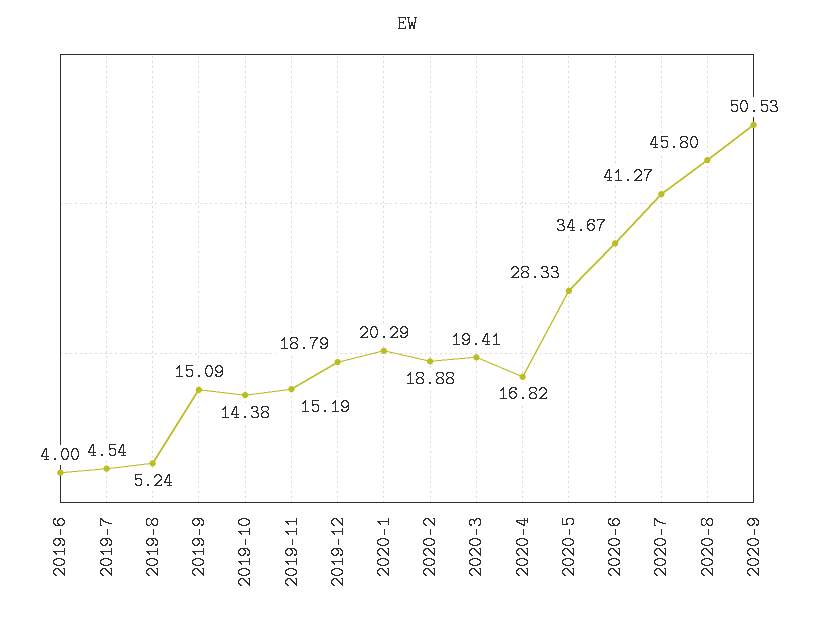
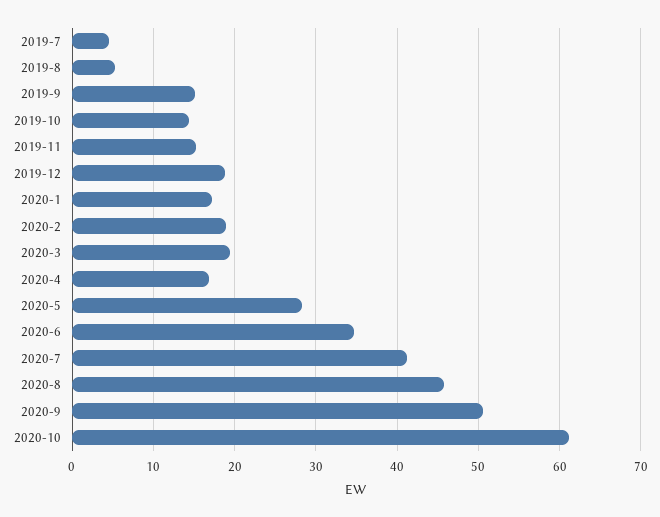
2019-6: 4 -> none
2020-1: 20.29 -> 17
2020-10: none -> 61

